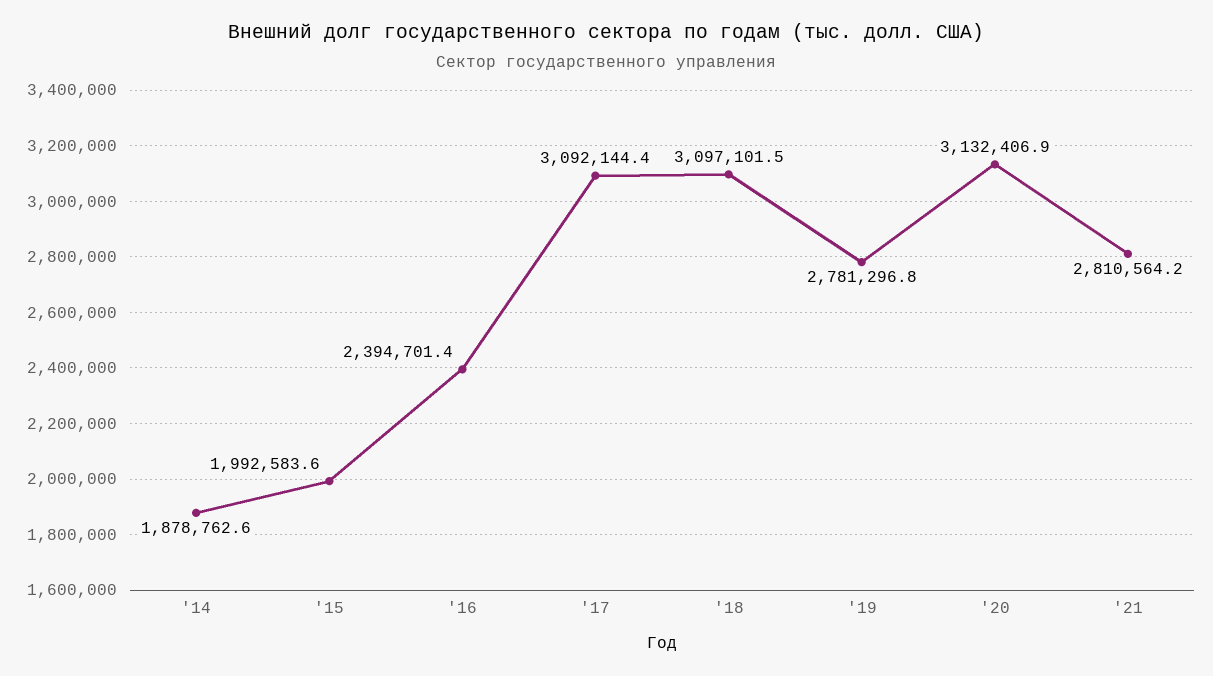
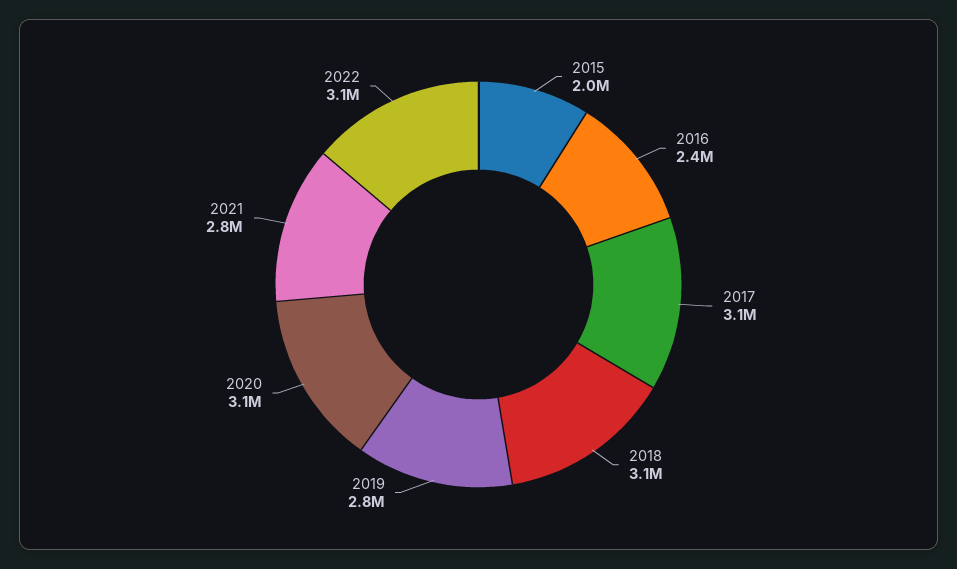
'14: 1878762.6 -> none
2022: none -> 3100000

